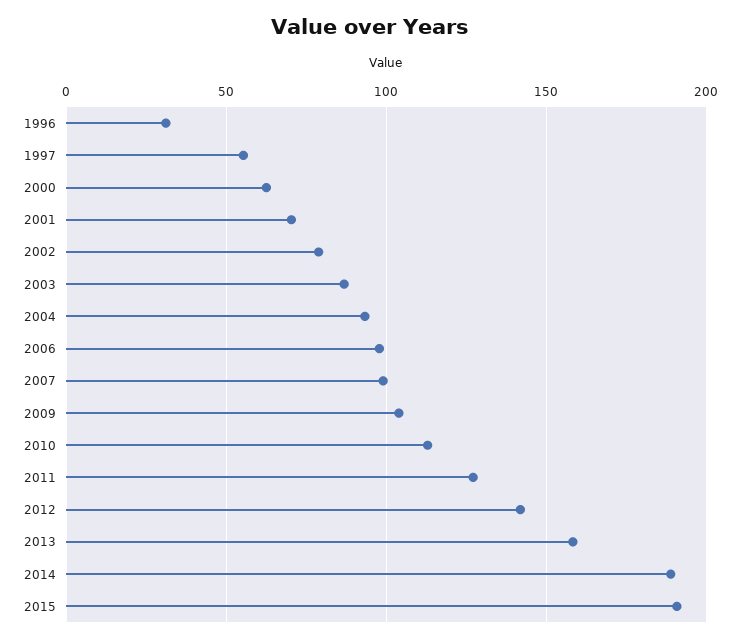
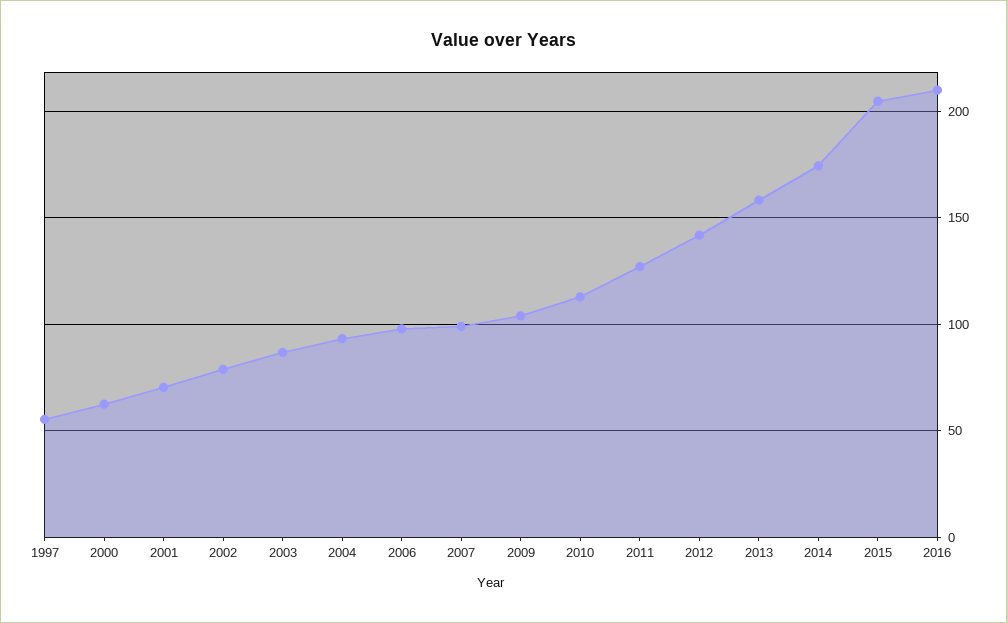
1996: 30 -> none
2014: 190 -> 175
2015: 190 -> 205
2016: none -> 210

